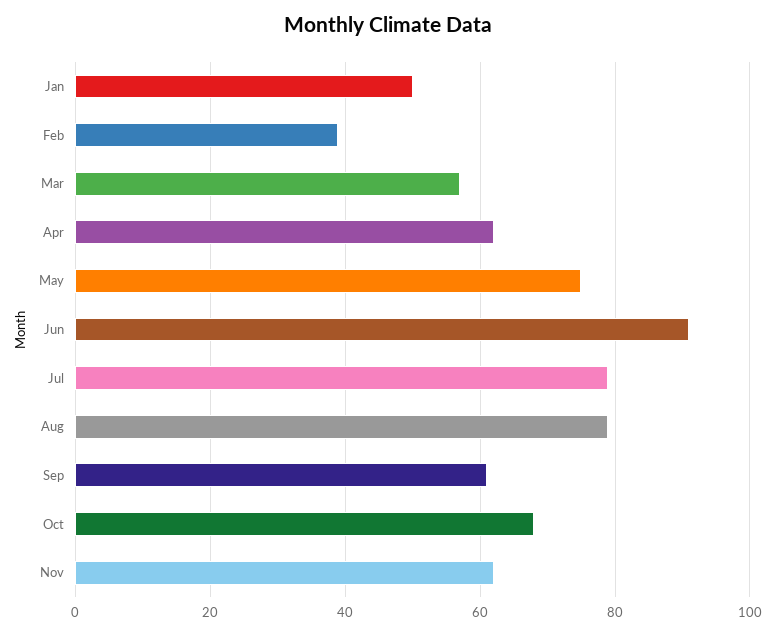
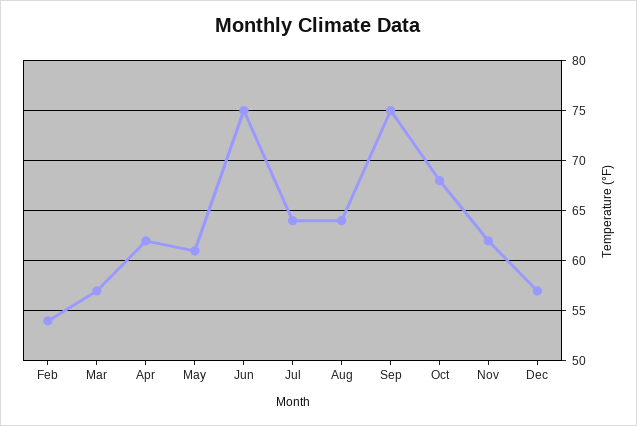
Jan: 50 -> none
Feb: 40 -> 54
May: 75 -> 61
Jun: 90 -> 75
Jul: 80 -> 64
Aug: 80 -> 64
Sep: 60 -> 75
Dec: none -> 57

